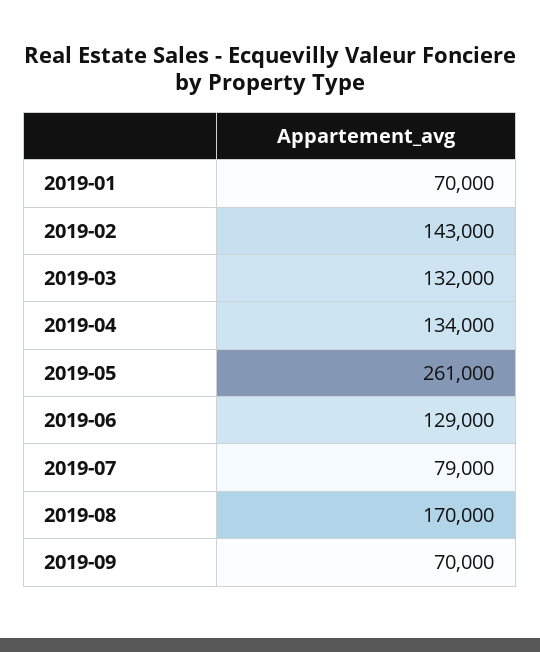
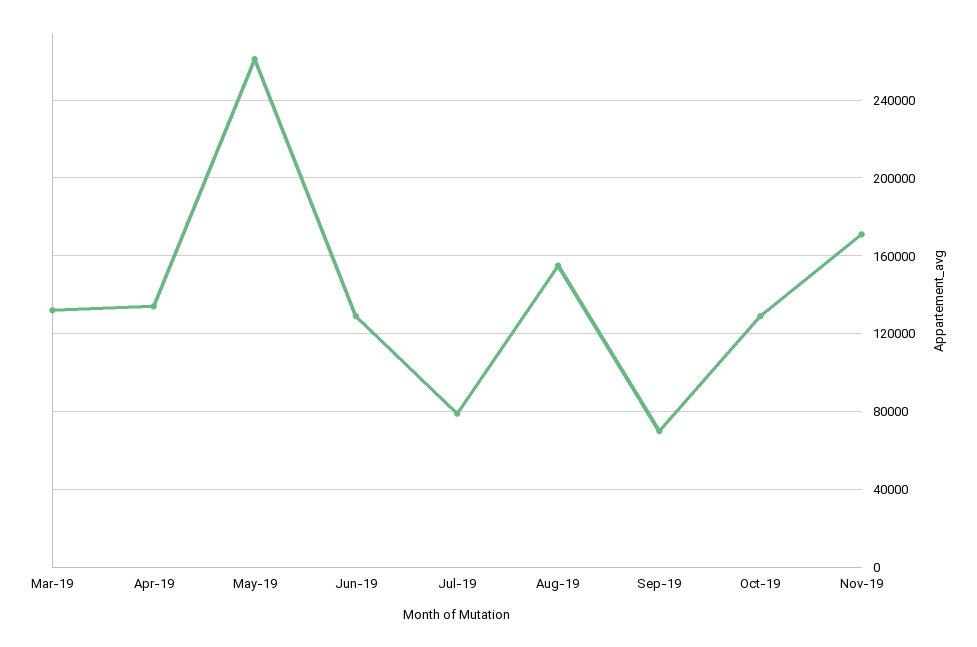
2019-01: 70000 -> none
2019-02: 143000 -> none
2019-08: 170000 -> 155000
Oct-19: none -> 130000
Nov-19: none -> 170000

